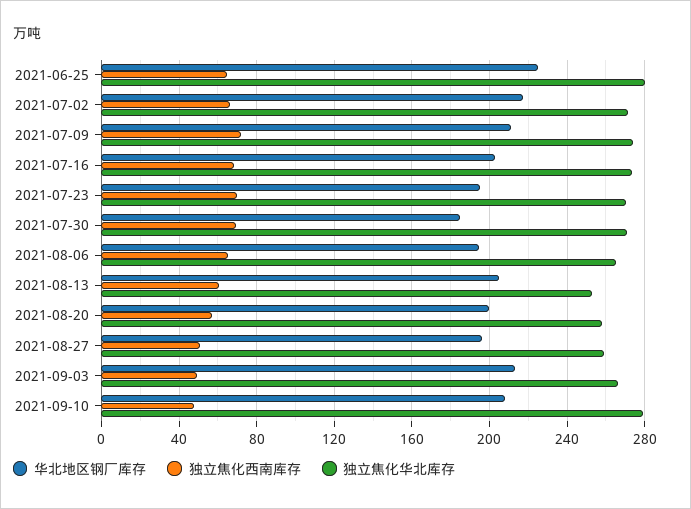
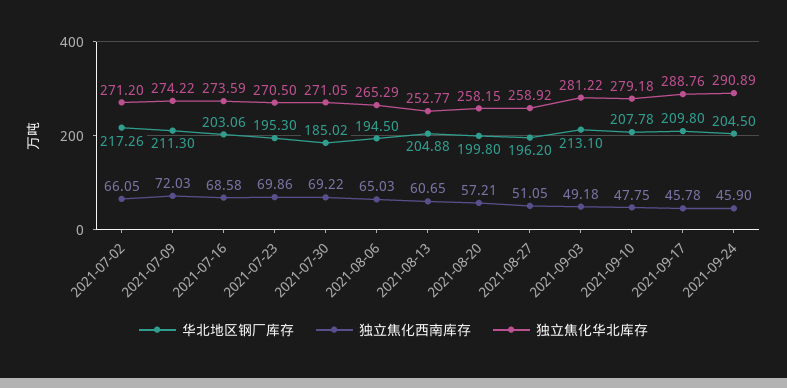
华北地区钢厂库存, 2021-06-25: 225 -> none
独立焦化西南库存, 2021-06-25: 65 -> none
独立焦化华北库存, 2021-06-25: 280 -> none
独立焦化华北库存, 2021-09-03: 265 -> 281.22
华北地区钢厂库存, 2021-09-17: none -> 209.8
独立焦化西南库存, 2021-09-17: none -> 45.78
独立焦化华北库存, 2021-09-17: none -> 288.76
华北地区钢厂库存, 2021-09-24: none -> 204.5
独立焦化西南库存, 2021-09-24: none -> 45.9
独立焦化华北库存, 2021-09-24: none -> 290.89

